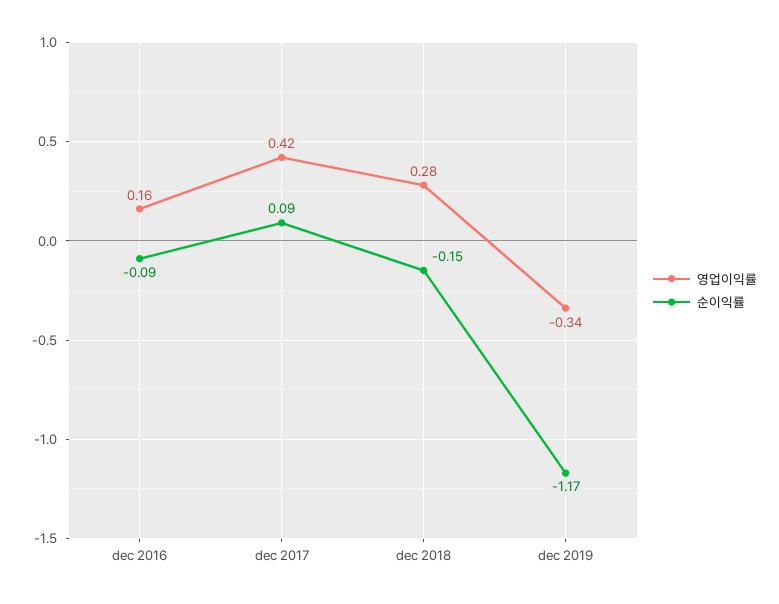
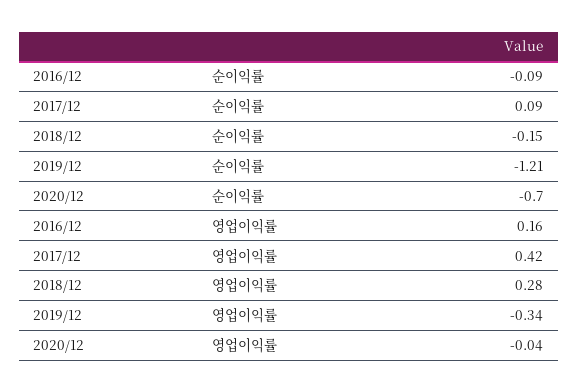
순이익률, dec 2019: -1.17 -> -1.21
순이익률, 2020/12: none -> -0.7
영업이익률, 2020/12: none -> -0.04

